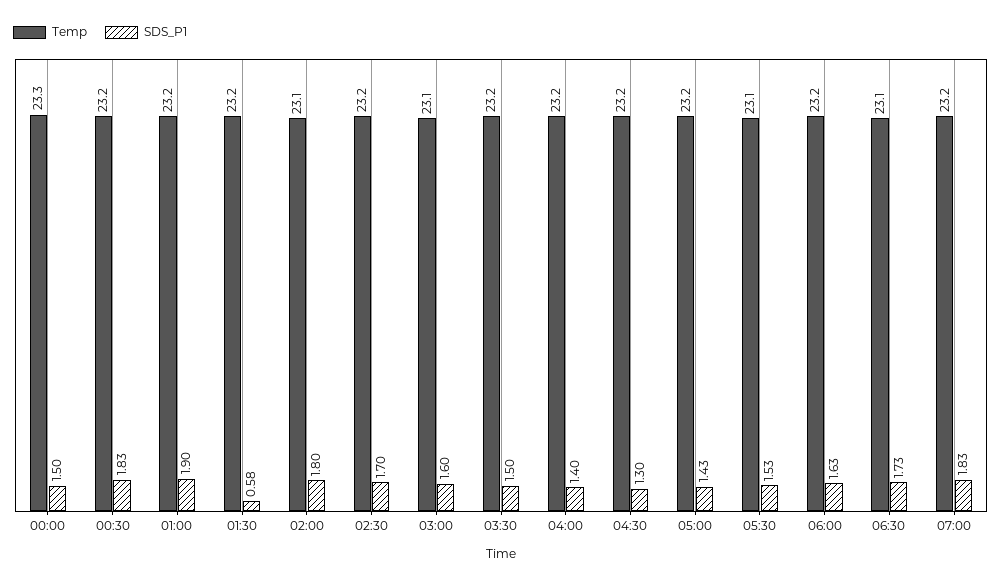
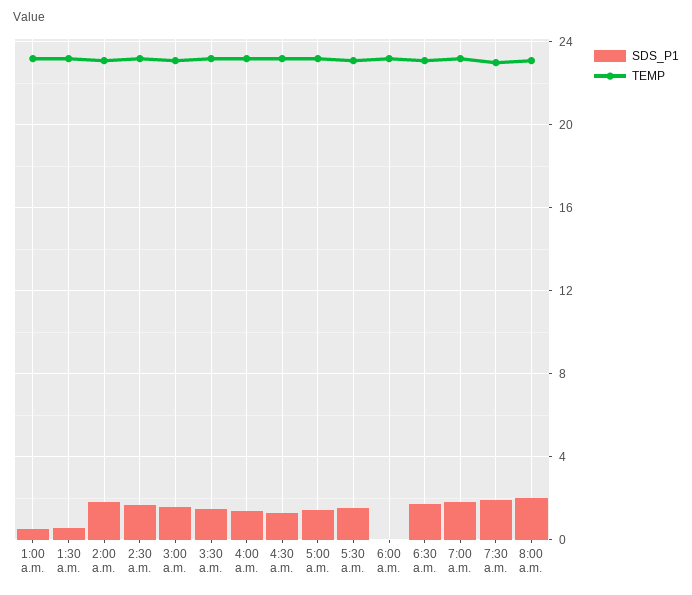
Temp, 00:00: 23.3 -> none
SDS_P1, 00:00: 1.5 -> none
Temp, 00:30: 23.2 -> none
SDS_P1, 00:30: 1.83 -> none
SDS_P1, 01:00: 1.9 -> 0.5
SDS_P1, 06:00: 1.63 -> 0
SDS_P1, 7:30 a.m.: none -> 2
Temp, 7:30 a.m.: none -> 23
SDS_P1, 8:00 a.m.: none -> 2
Temp, 8:00 a.m.: none -> 23

